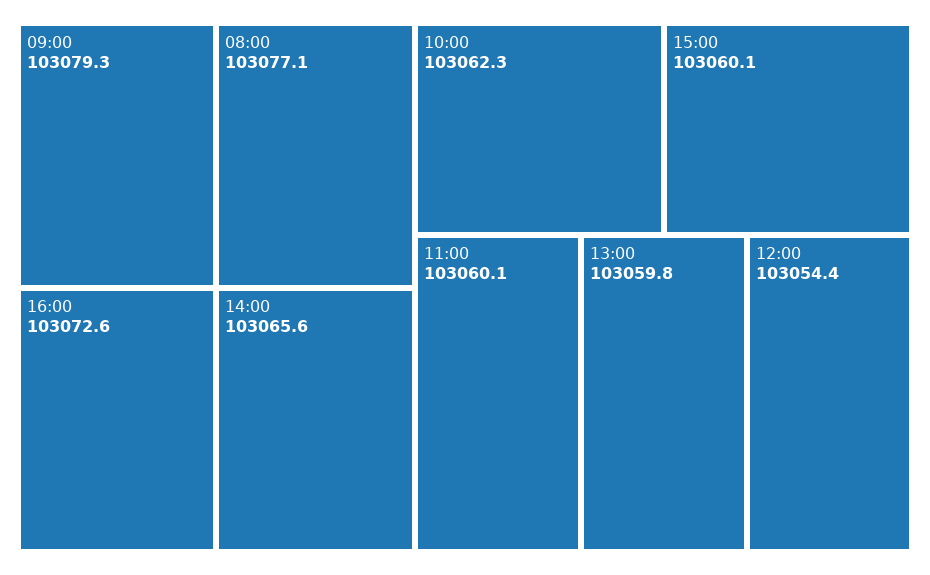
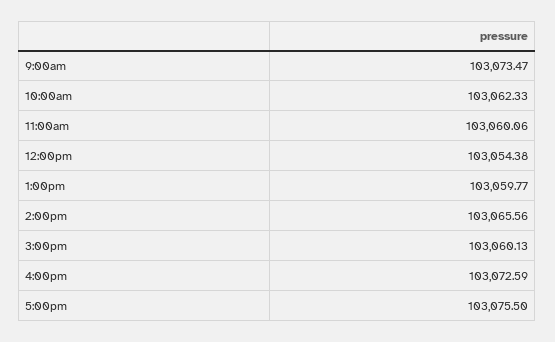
09:00: 103079.3 -> 103073.47
08:00: 103077.1 -> none
5:00pm: none -> 103075.5

